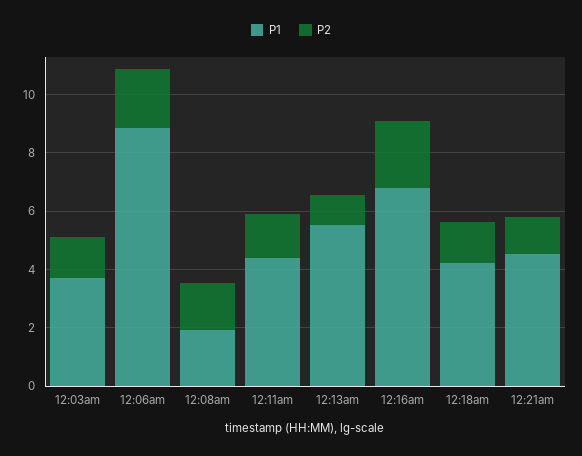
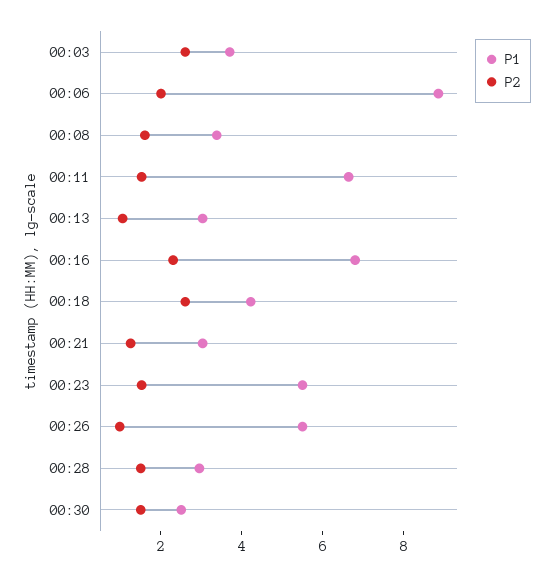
P2, 12:03am: 1.5 -> 2.5
P1, 12:08am: 2 -> 3.5
P1, 12:11am: 4.5 -> 6.5
P1, 12:13am: 5.5 -> 3
P2, 12:18am: 1.5 -> 2.5
P1, 12:21am: 4.5 -> 3
P1, 00:23: none -> 5.5
P2, 00:23: none -> 1.5
P1, 00:26: none -> 5.5
P2, 00:26: none -> 1
P1, 00:28: none -> 3
P2, 00:28: none -> 1.5
P1, 00:30: none -> 2.5
P2, 00:30: none -> 1.5

